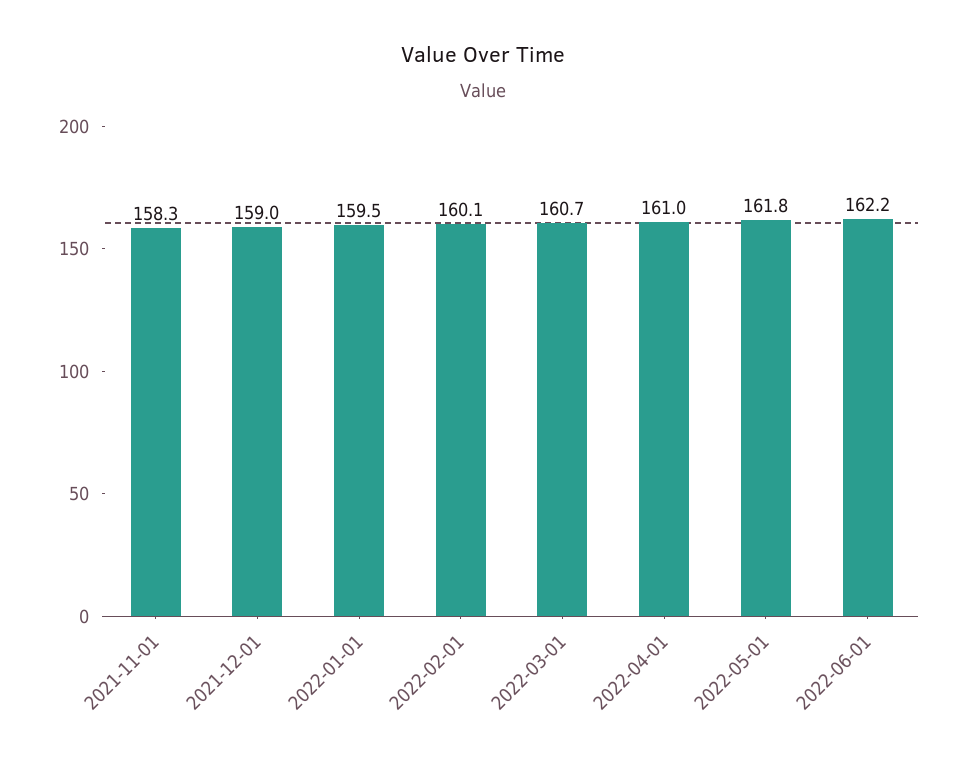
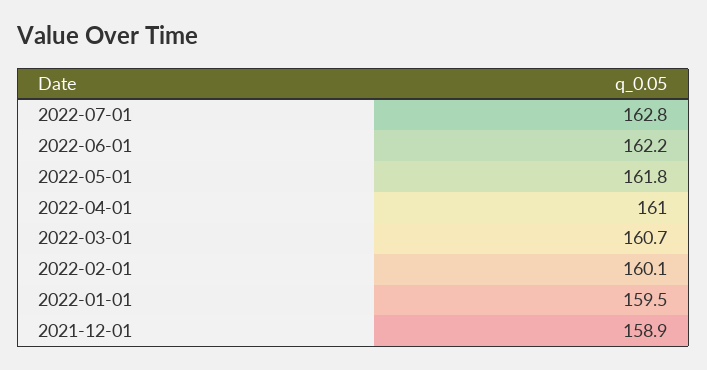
2021-11-01: 158.3 -> none
2021-12-01: 159 -> 158.9
2022-07-01: none -> 162.8

